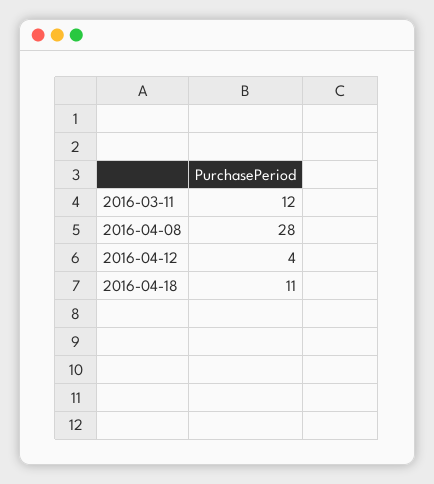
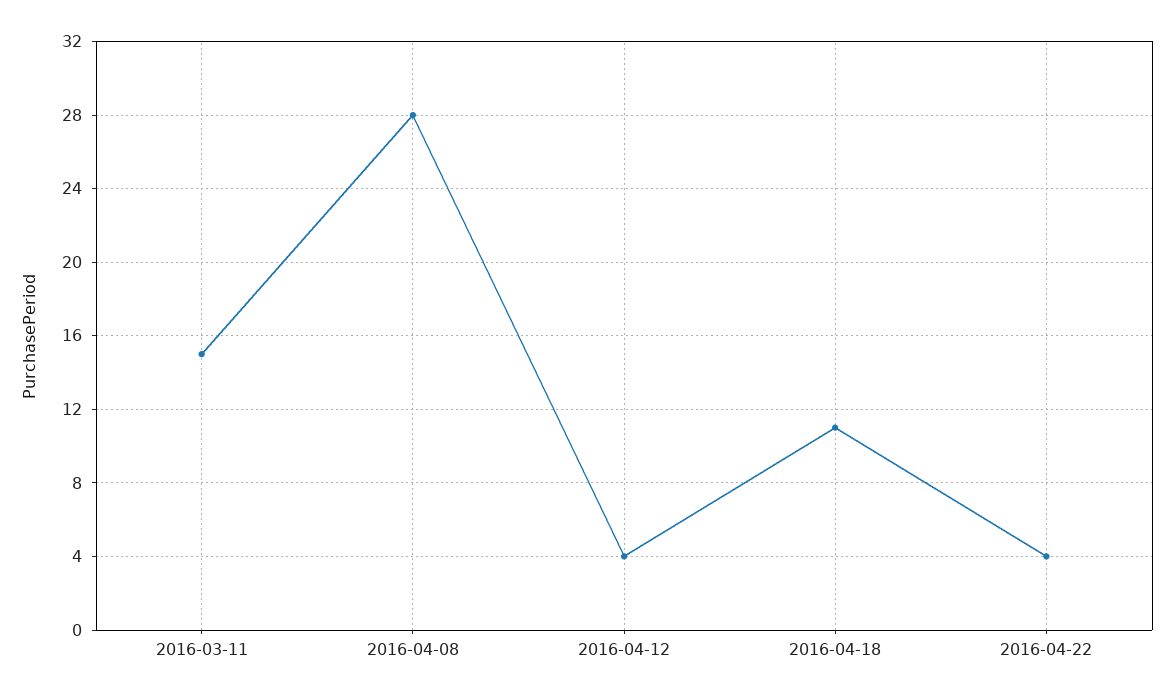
2016-03-11: 12 -> 15
2016-04-22: none -> 4

